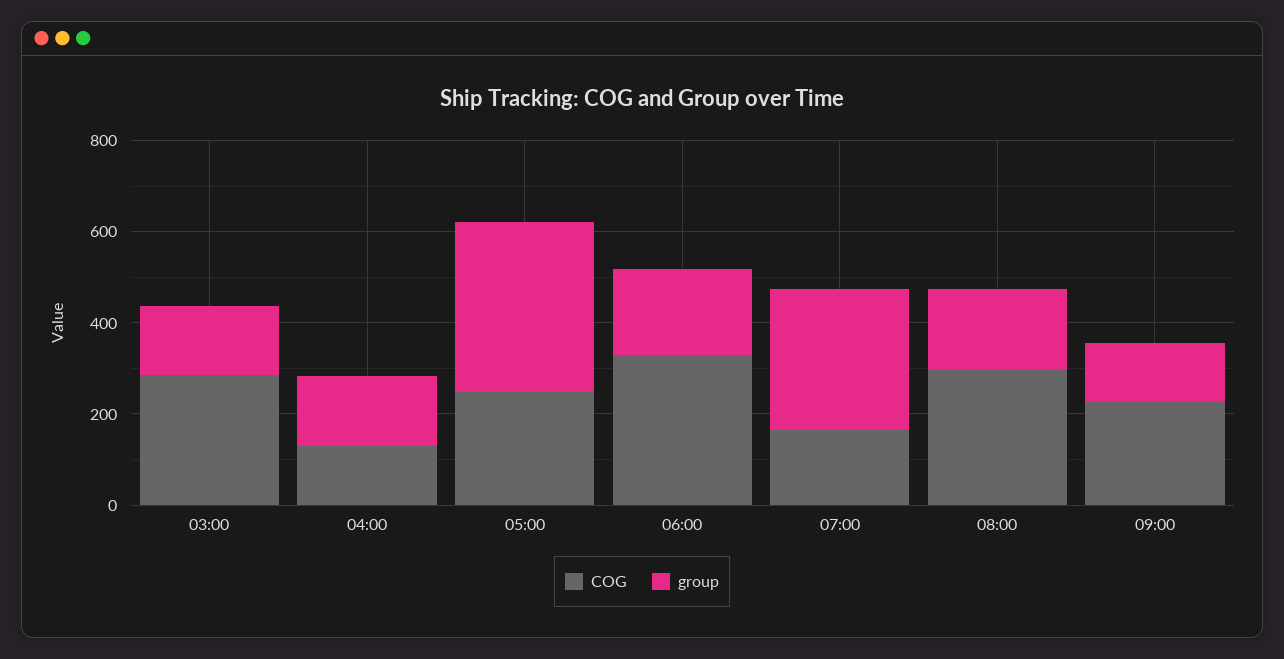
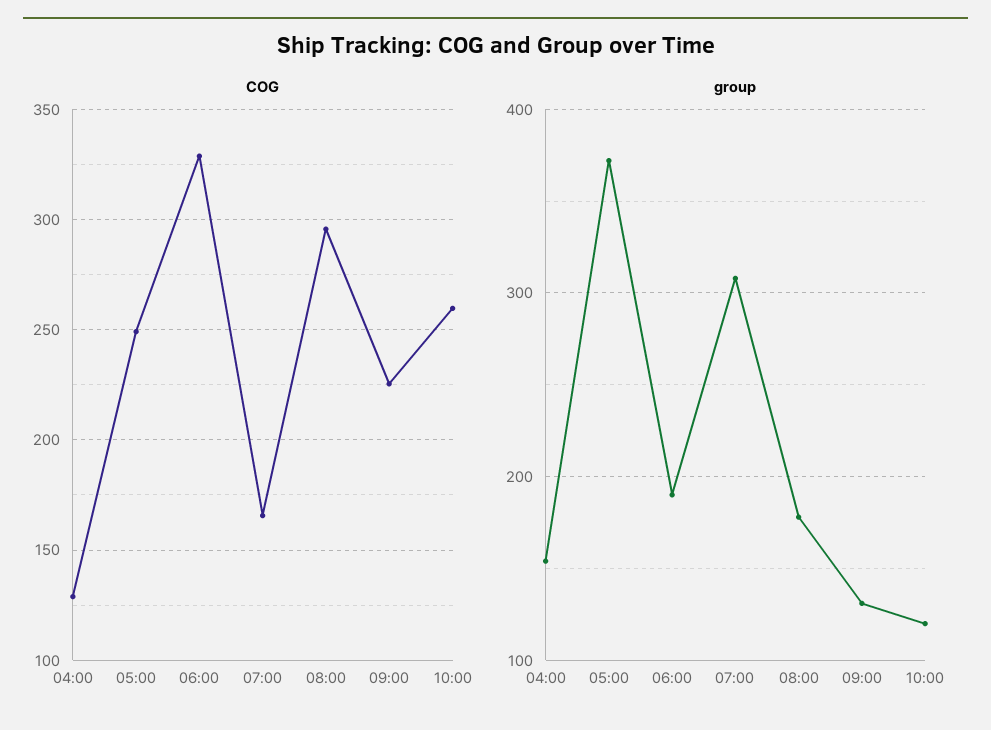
COG, 03:00: 300 -> none
group, 03:00: 150 -> none
COG, 10:00: none -> 260
group, 10:00: none -> 120

